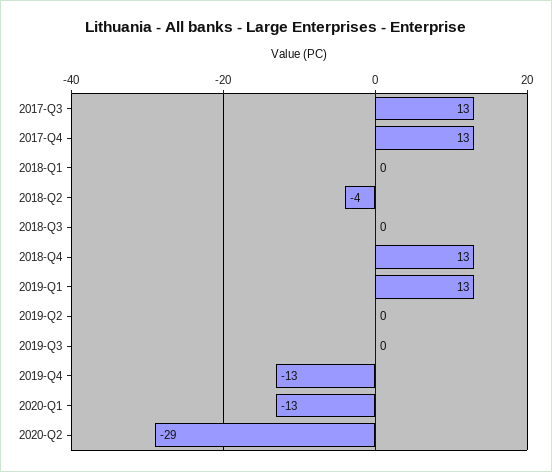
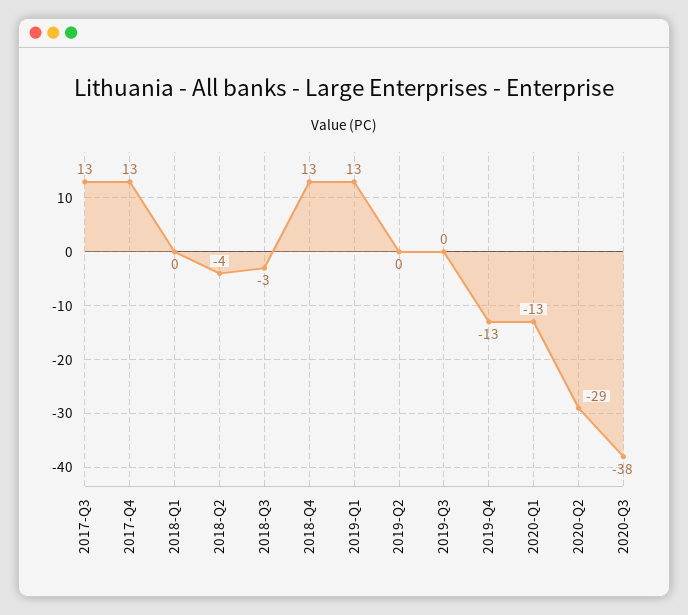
2018-Q3: 0 -> -3
2020-Q3: none -> -38

